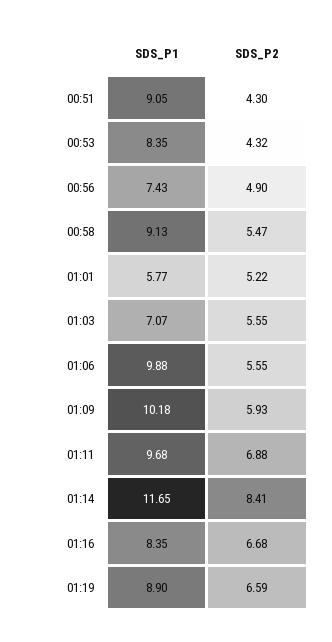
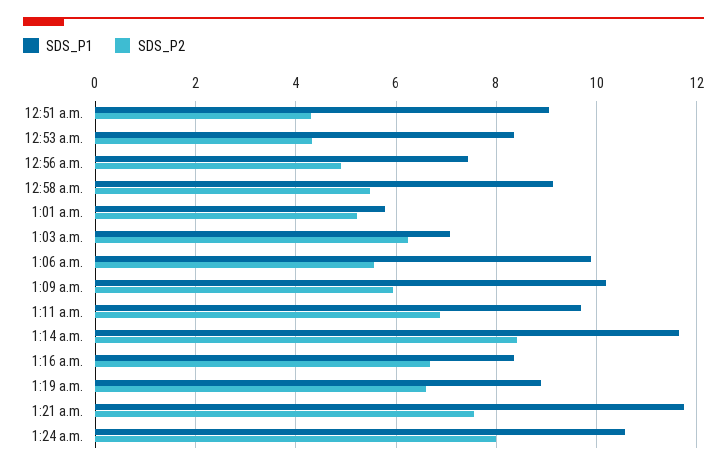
SDS_P2, 01:03: 5.55 -> 6.2
SDS_P1, 1:21 a.m.: none -> 11.8
SDS_P2, 1:21 a.m.: none -> 7.6
SDS_P1, 1:24 a.m.: none -> 10.6
SDS_P2, 1:24 a.m.: none -> 8

